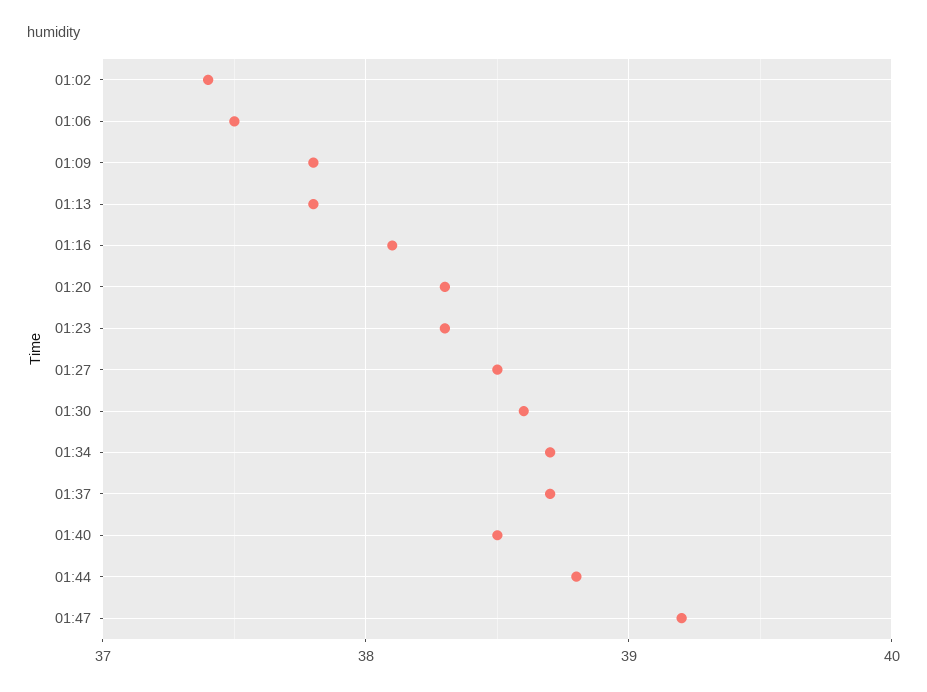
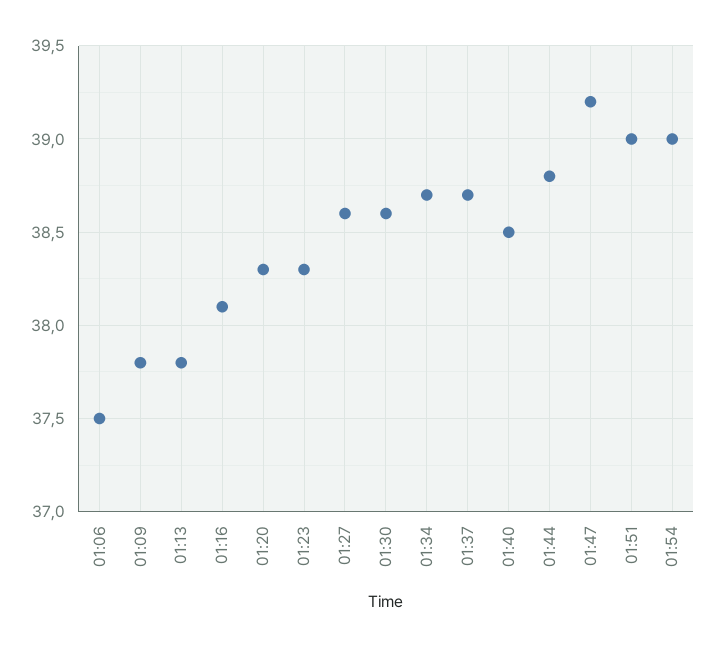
01:02: 37.4 -> none
01:27: 38.5 -> 38.6
01:51: none -> 39
01:54: none -> 39

